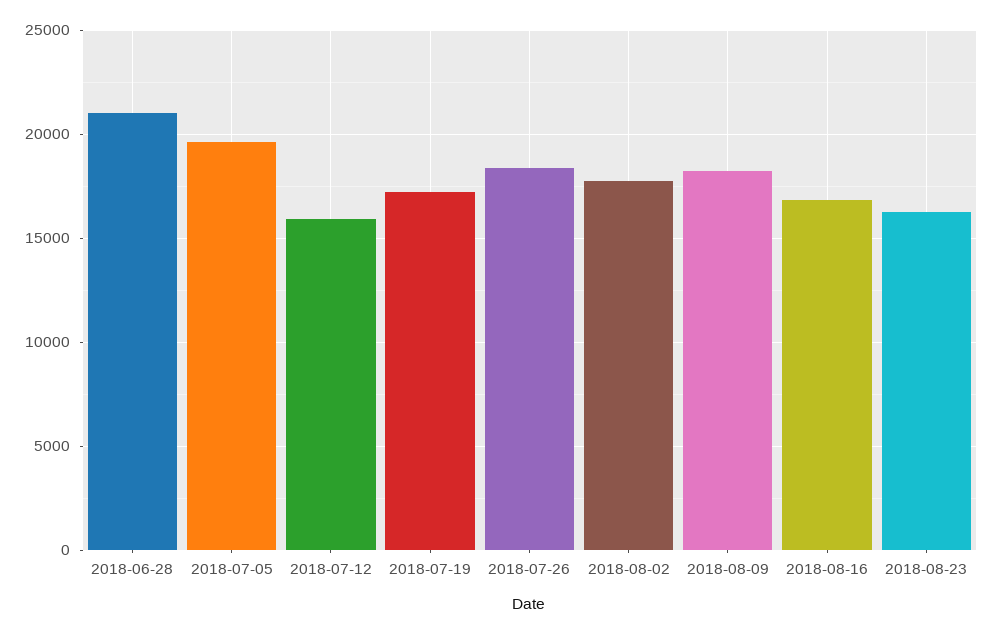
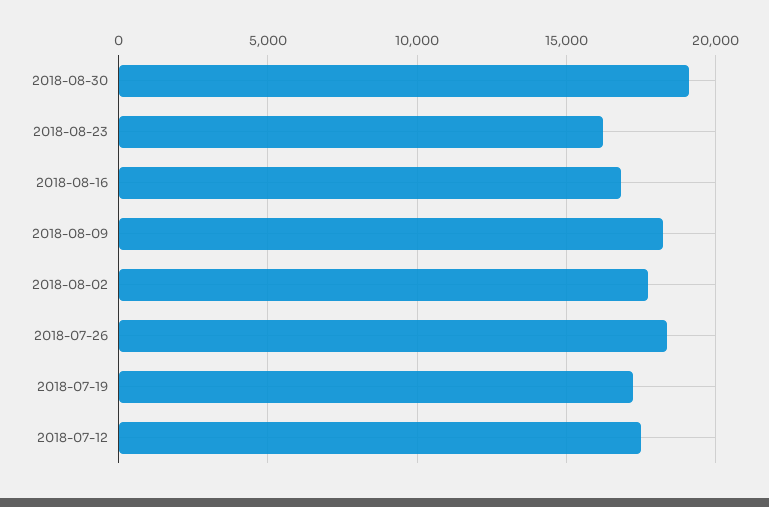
2018-06-28: 21000 -> none
2018-07-05: 19500 -> none
2018-07-12: 16000 -> 17500
2018-08-30: none -> 19000

